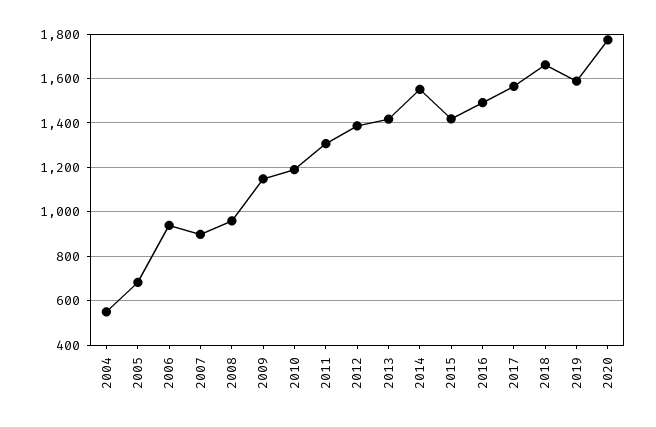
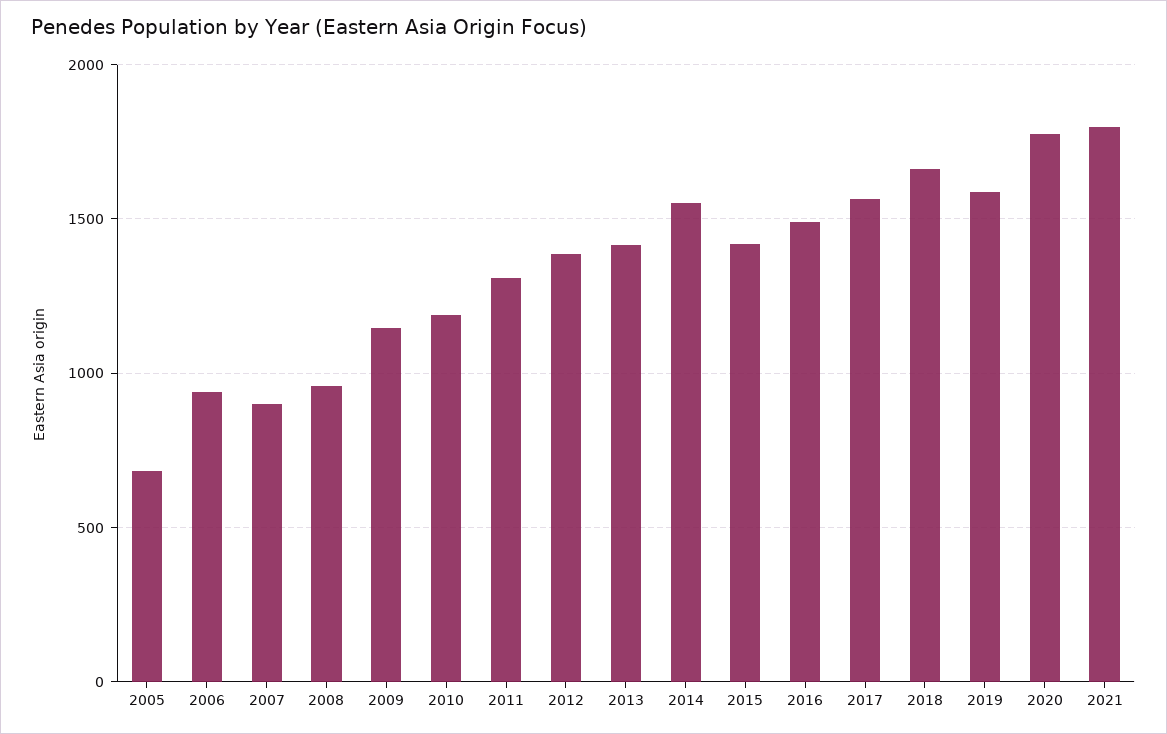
2004: 550 -> none
2021: none -> 1800

